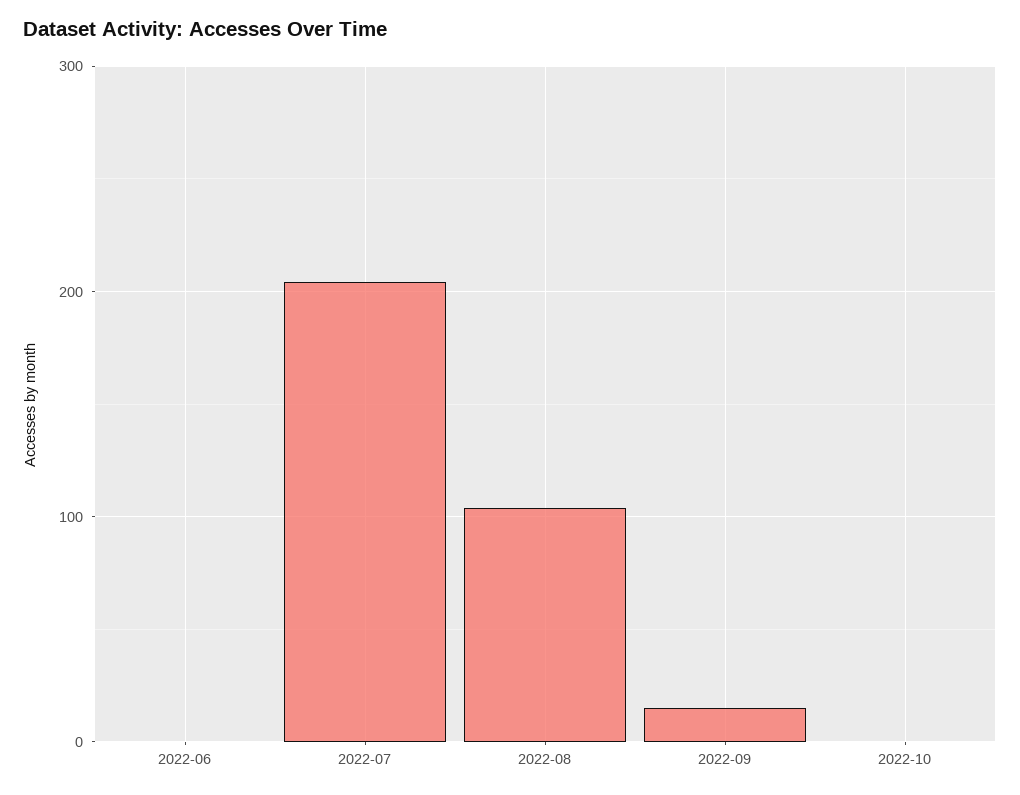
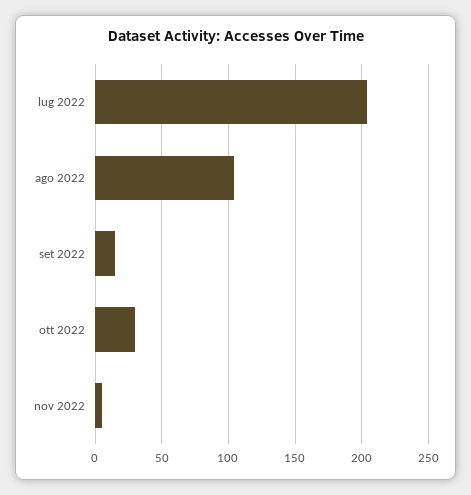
2022-06: 0 -> none
2022-10: 0 -> 30
nov 2022: none -> 5

